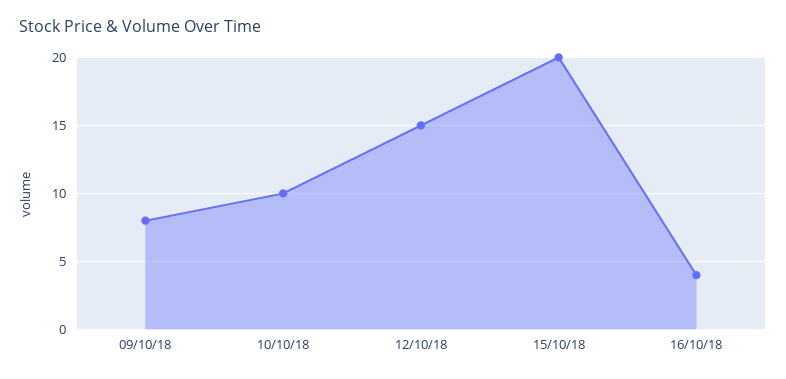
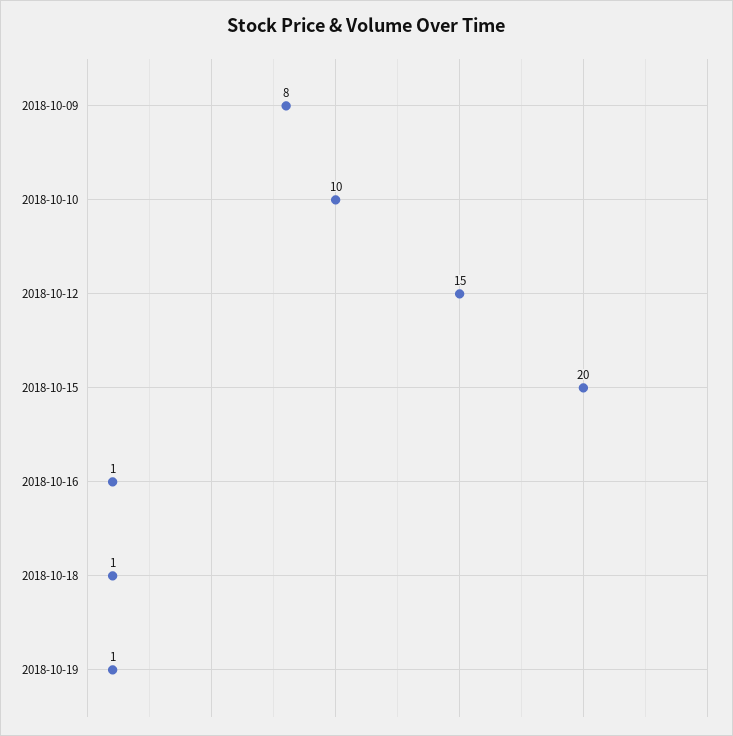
16/10/18: 4 -> 1
2018-10-18: none -> 1
2018-10-19: none -> 1

